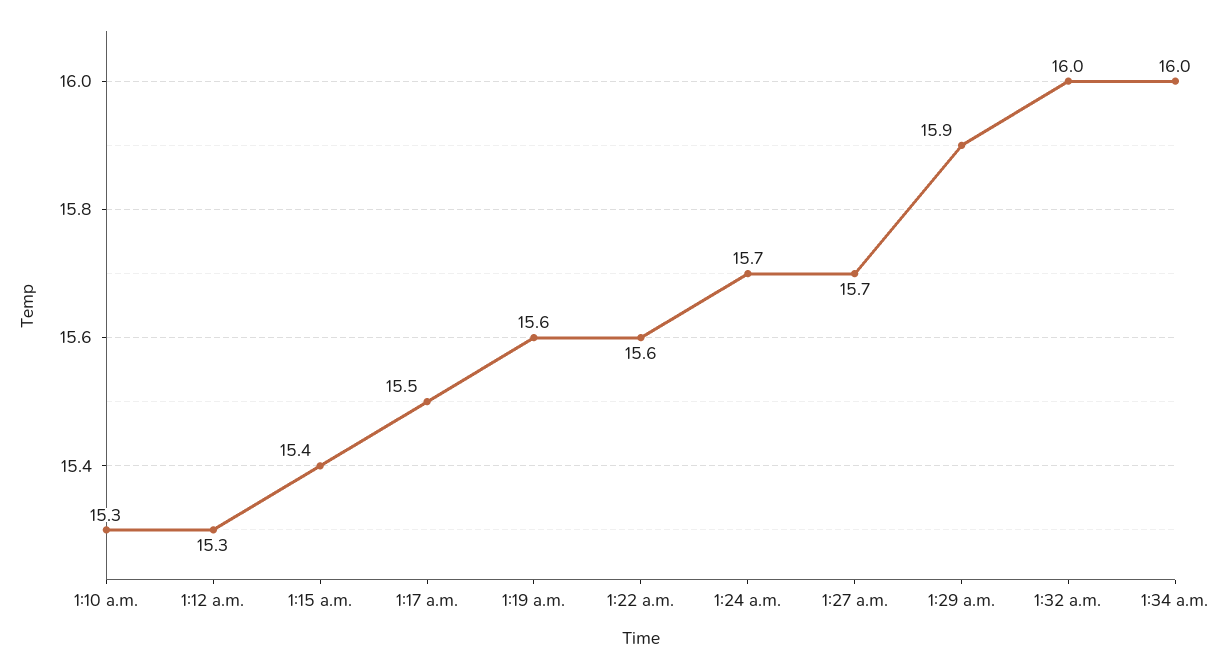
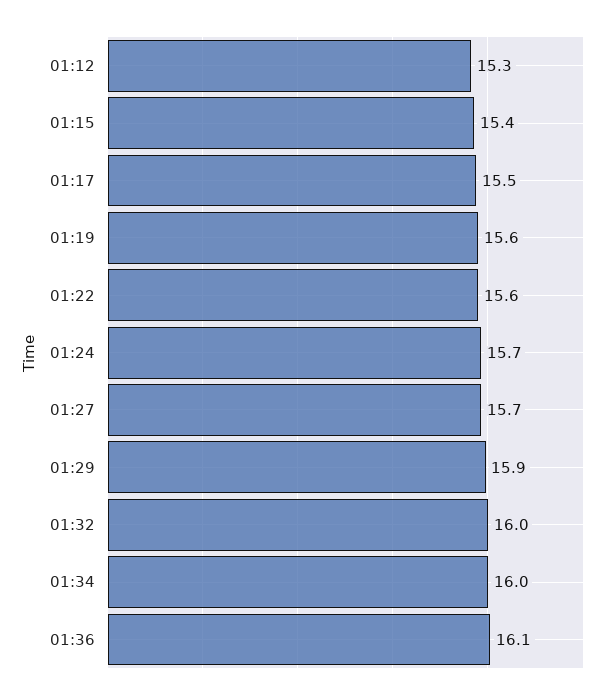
1:10 a.m.: 15.3 -> none
01:36: none -> 16.1

